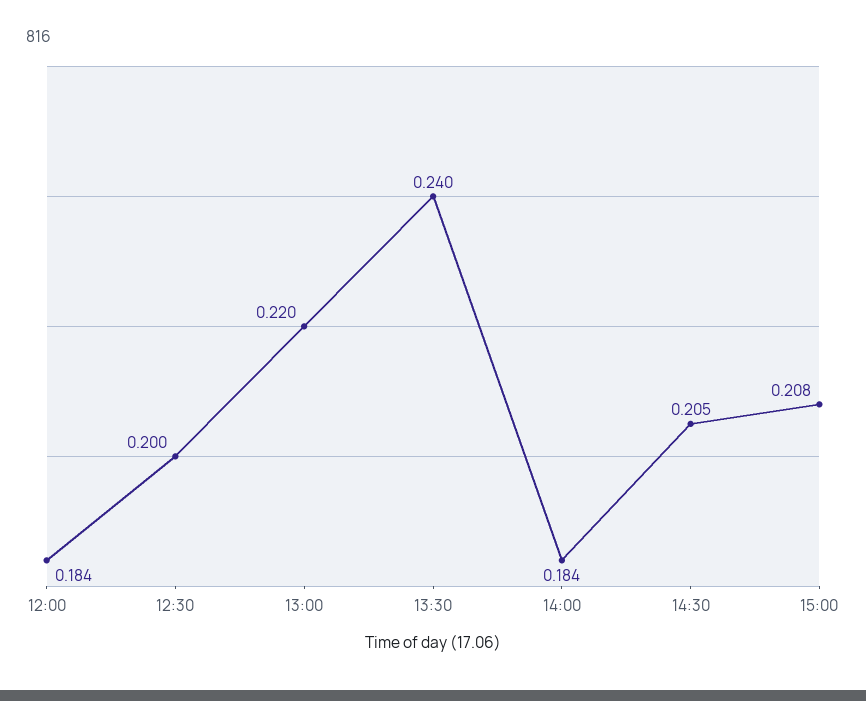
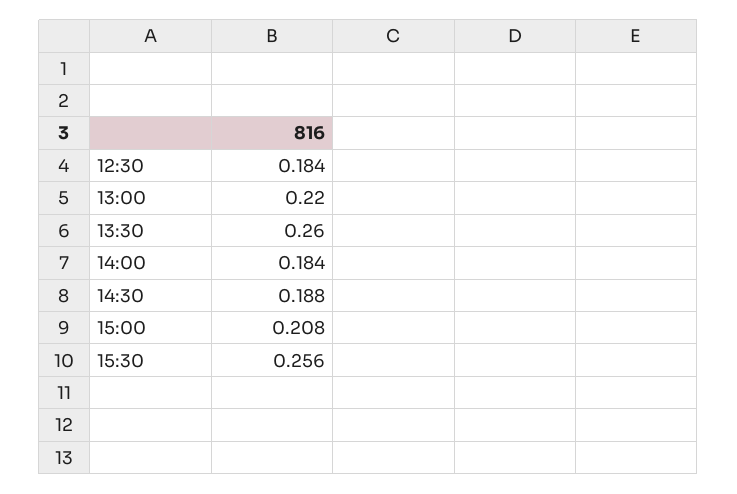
12:00: 0.184 -> none
12:30: 0.2 -> 0.184
13:30: 0.24 -> 0.26
14:30: 0.205 -> 0.188
15:30: none -> 0.256

